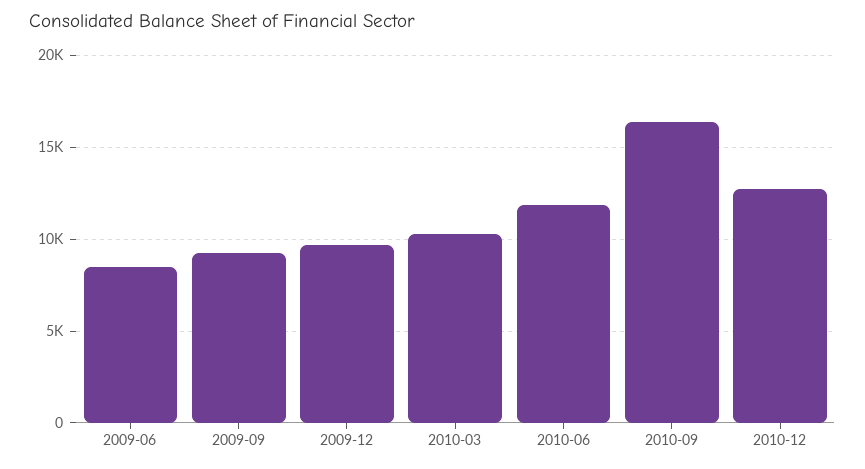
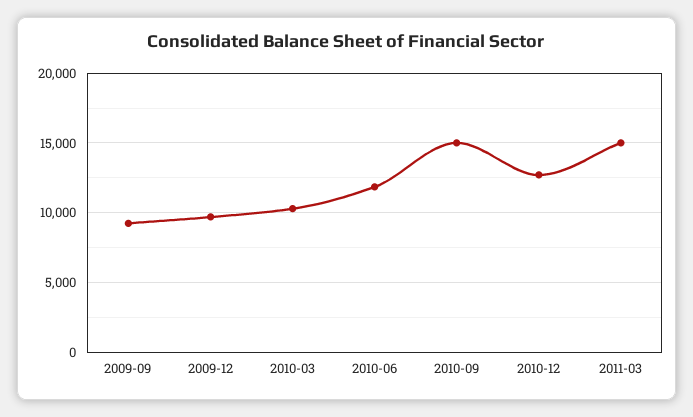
2009-06: 8500 -> none
2010-09: 16500 -> 15000
2011-03: none -> 15000

